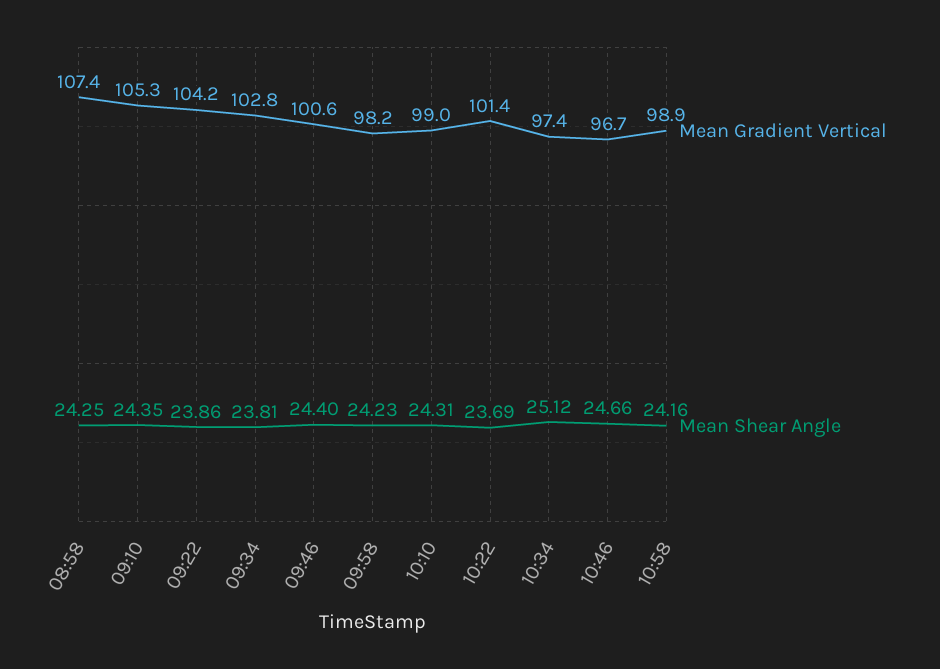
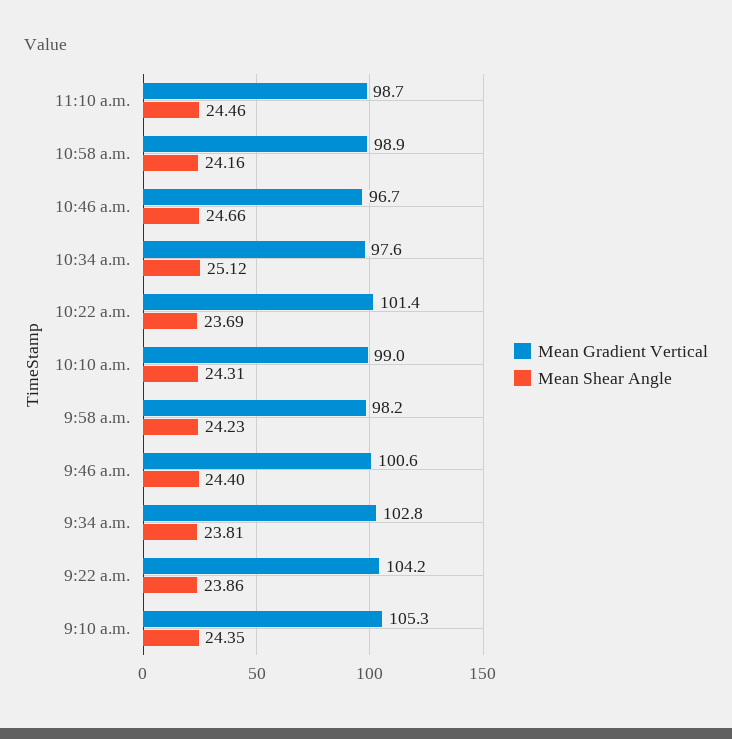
Mean Gradient Vertical, 08:58: 107.4 -> none
Mean Shear Angle, 08:58: 24.25 -> none
Mean Gradient Vertical, 10:34: 97.4 -> 97.6
Mean Gradient Vertical, 11:10 a.m.: none -> 98.7
Mean Shear Angle, 11:10 a.m.: none -> 24.46

